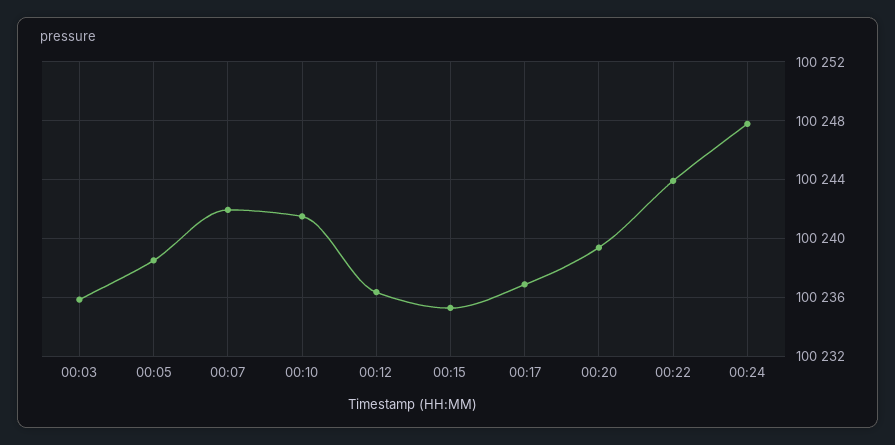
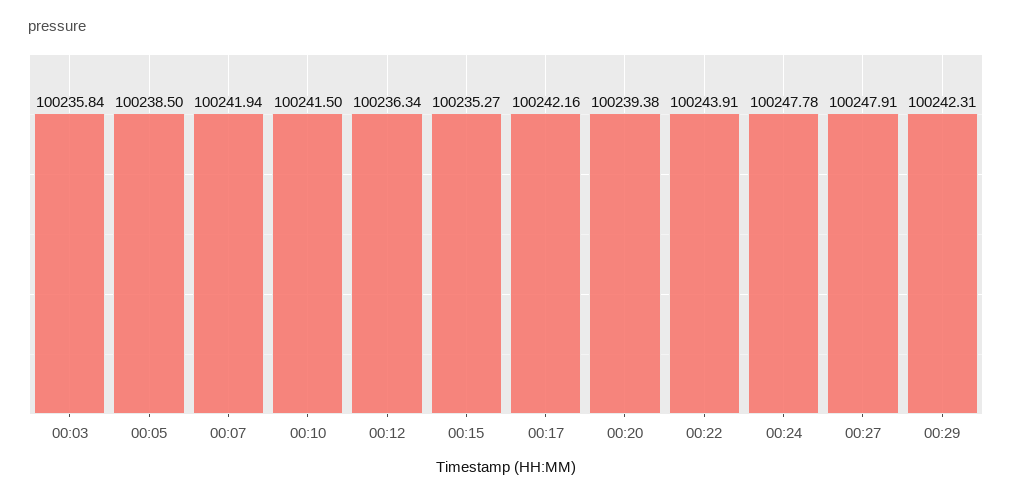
00:17: 100237 -> 100242.16
00:27: none -> 100247.91
00:29: none -> 100242.31

